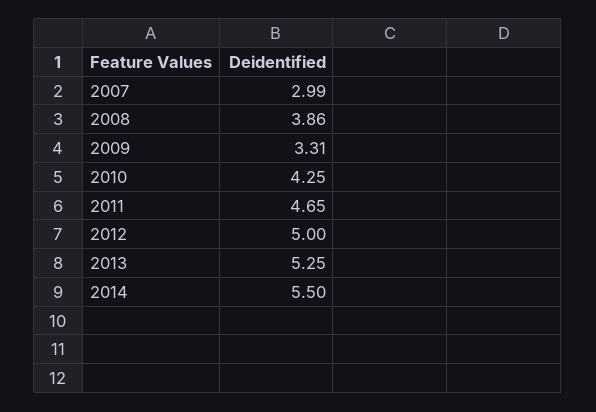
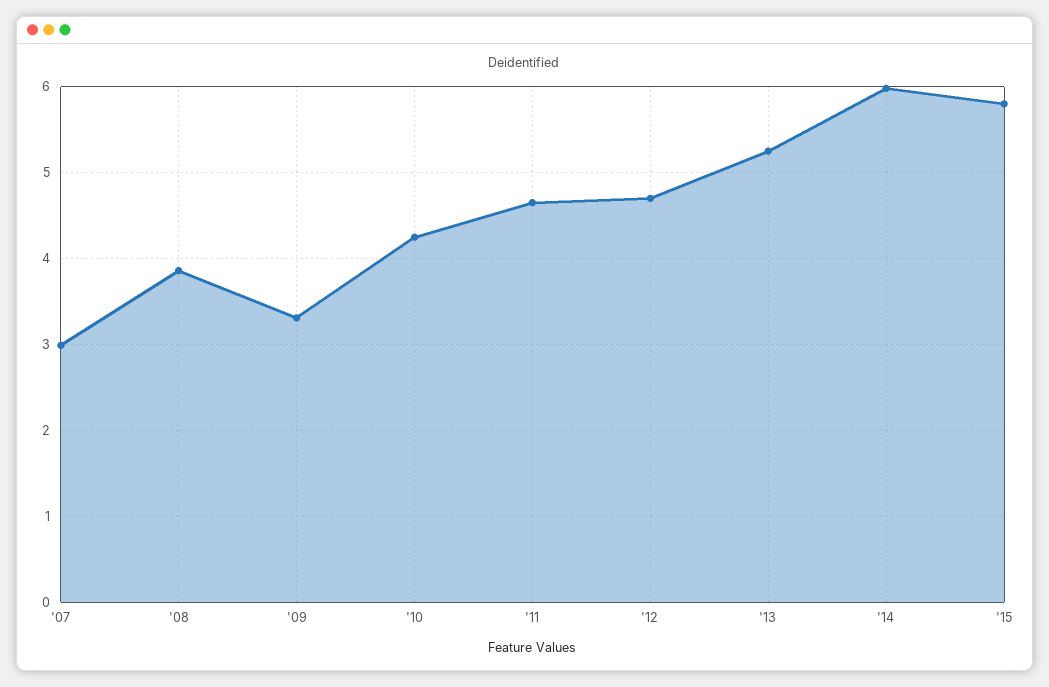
2012: 5 -> 4.7
2014: 5.5 -> 6
'15: none -> 5.8

